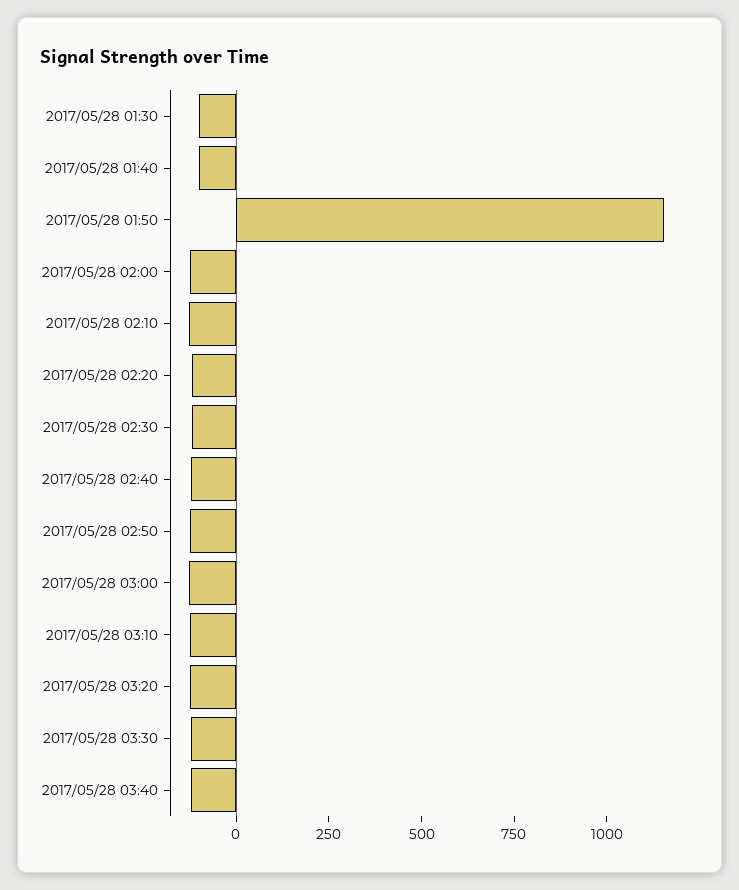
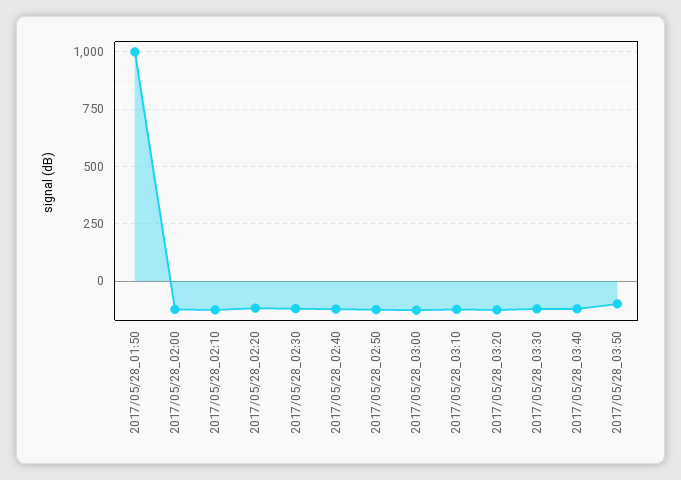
2017/05/28 01:30: -100 -> none
2017/05/28 01:40: -100 -> none
2017/05/28 01:50: 1150 -> 1000
2017/05/28_03:50: none -> -100

